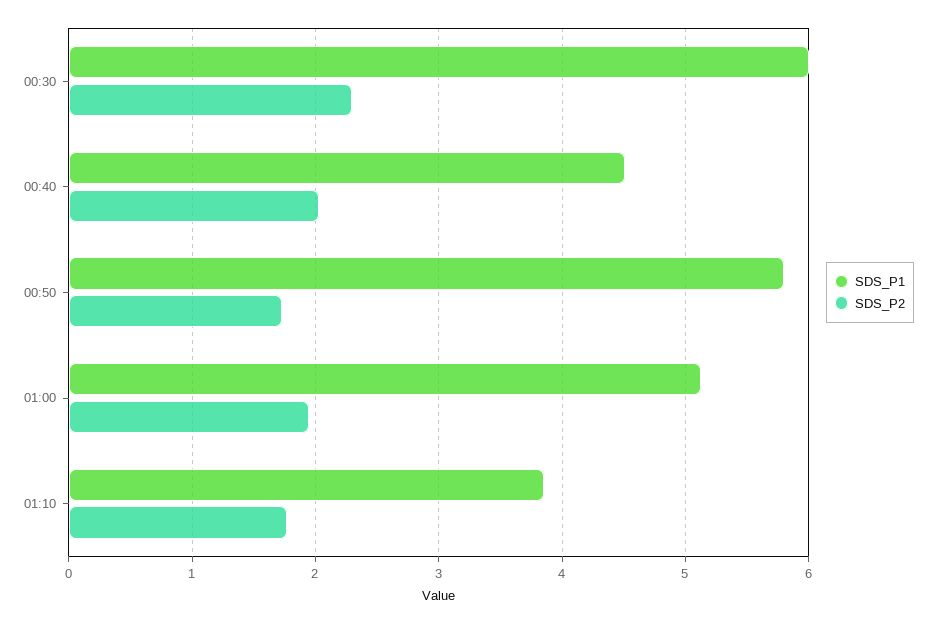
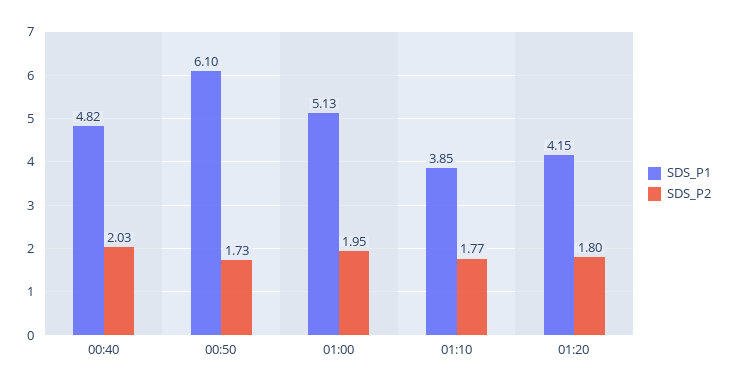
SDS_P1, 00:30: 6 -> none
SDS_P2, 00:30: 2.3 -> none
SDS_P1, 00:40: 4.5 -> 4.82
SDS_P1, 00:50: 5.8 -> 6.1
SDS_P1, 01:20: none -> 4.15
SDS_P2, 01:20: none -> 1.8

